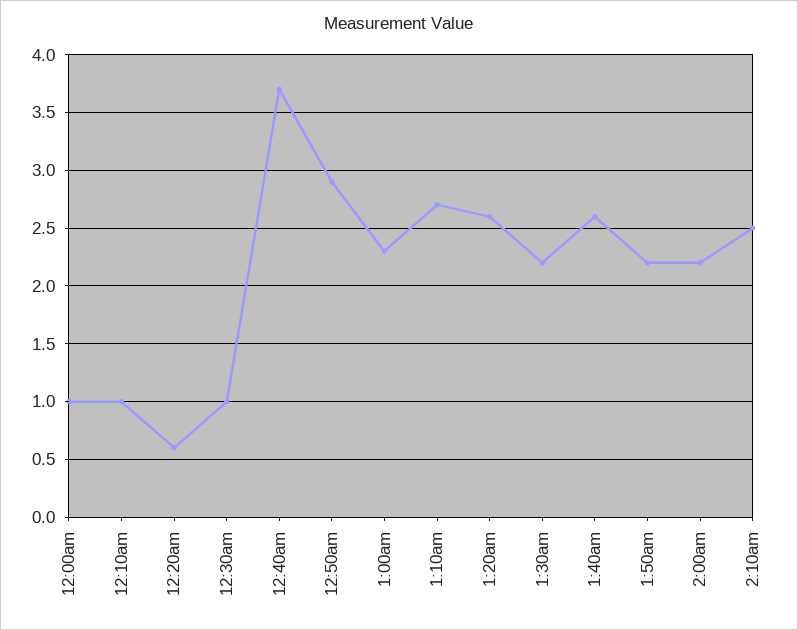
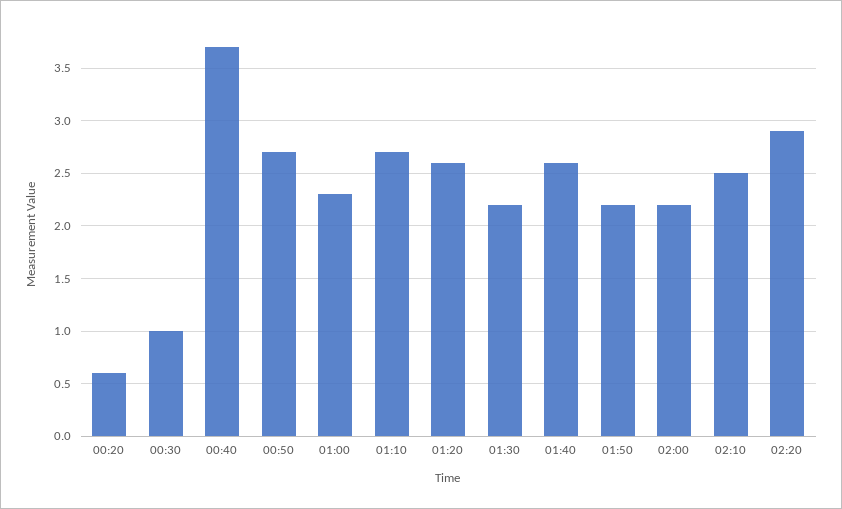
12:00am: 1 -> none
12:10am: 1 -> none
12:50am: 2.9 -> 2.7
02:20: none -> 2.9

